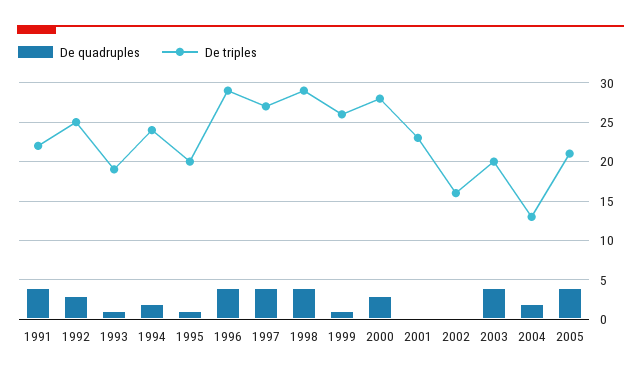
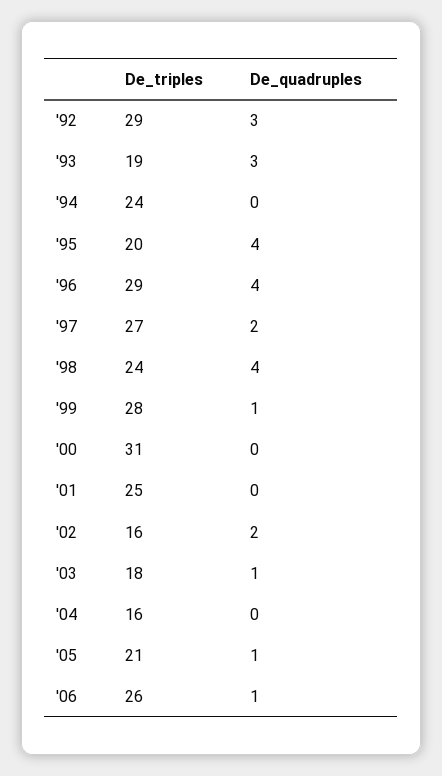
De quadruples, 1991: 4 -> none
De triples, 1991: 22 -> none
De triples, 1992: 25 -> 29
De quadruples, 1993: 1 -> 3
De quadruples, 1994: 2 -> 0
De quadruples, 1995: 1 -> 4
De quadruples, 1997: 4 -> 2
De triples, 1998: 29 -> 24
De triples, 1999: 26 -> 28
De quadruples, 2000: 3 -> 0
De triples, 2000: 28 -> 31
De triples, 2001: 23 -> 25
De quadruples, 2002: 0 -> 2
De quadruples, 2003: 4 -> 1
De triples, 2003: 20 -> 18
De quadruples, 2004: 2 -> 0
De triples, 2004: 13 -> 16
De quadruples, 2005: 4 -> 1
De triples, '06: none -> 26
De quadruples, '06: none -> 1

